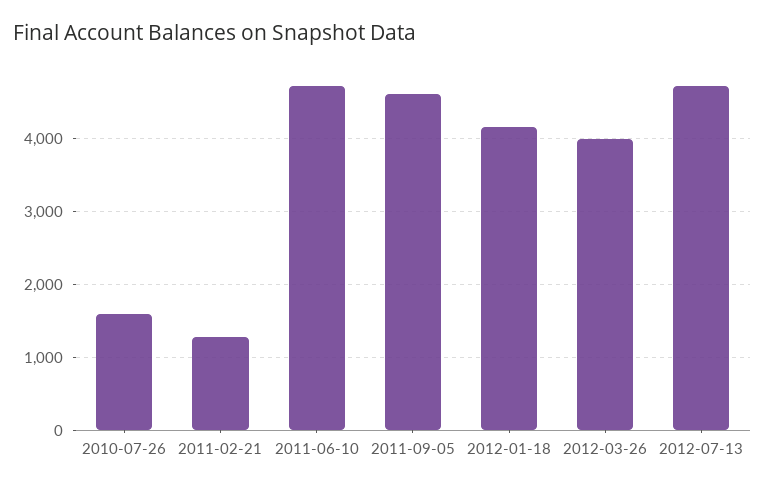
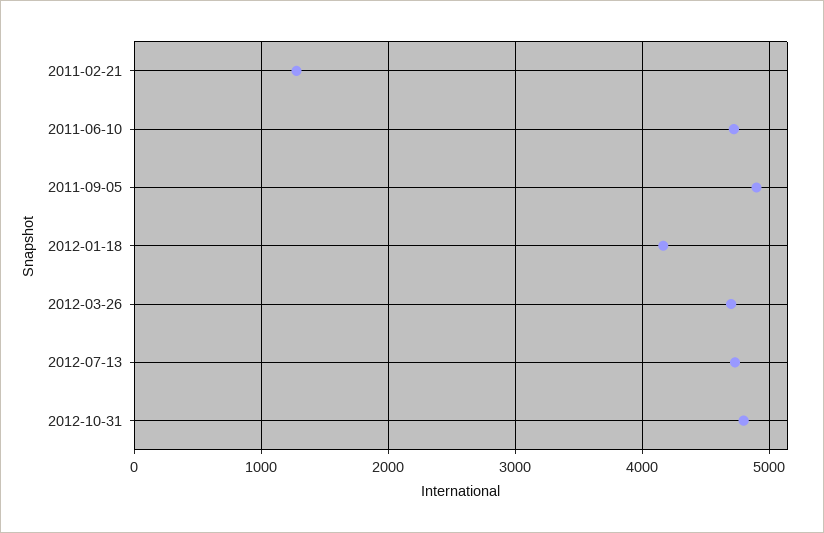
2010-07-26: 1600 -> none
2011-09-05: 4600 -> 4900
2012-03-26: 4000 -> 4700
2012-10-31: none -> 4800

